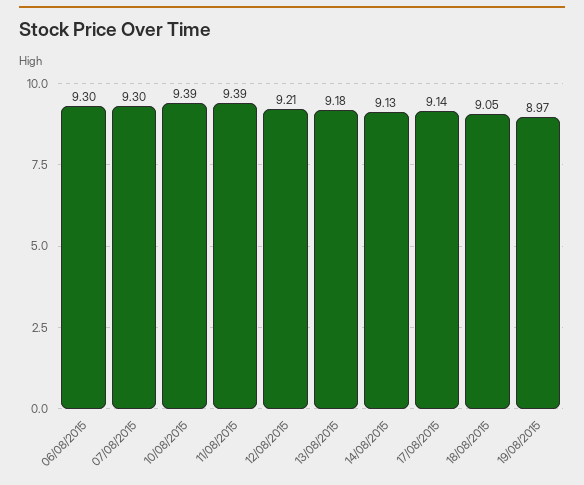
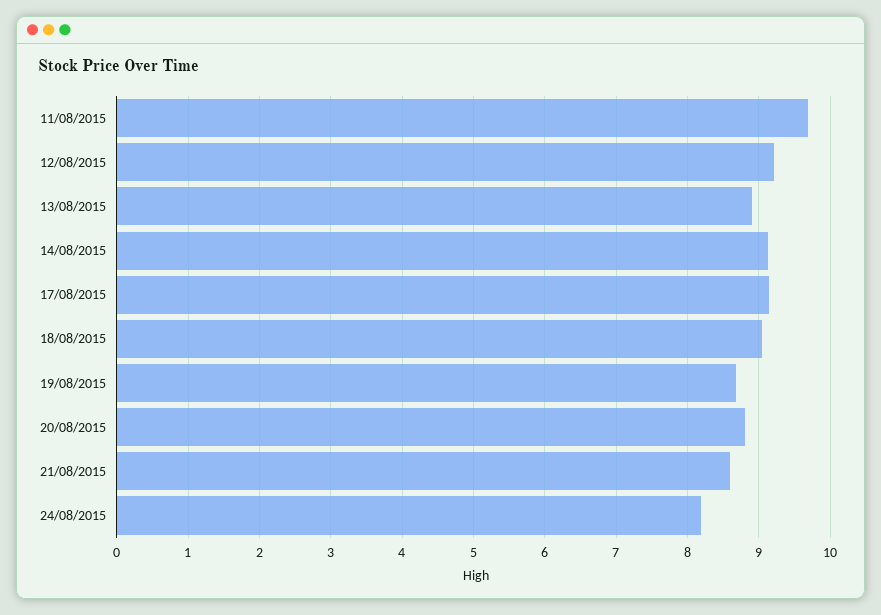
06/08/2015: 9.3 -> none
07/08/2015: 9.3 -> none
10/08/2015: 9.39 -> none
11/08/2015: 9.39 -> 9.7
13/08/2015: 9.18 -> 8.9
19/08/2015: 8.97 -> 8.7
20/08/2015: none -> 8.8
21/08/2015: none -> 8.6
24/08/2015: none -> 8.2

